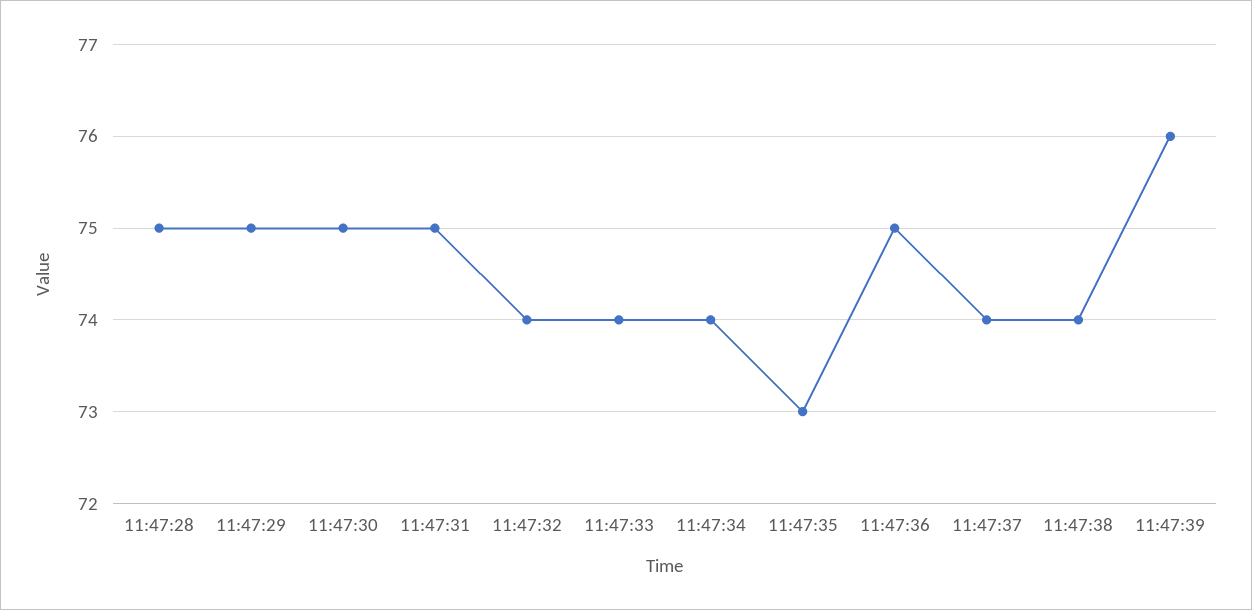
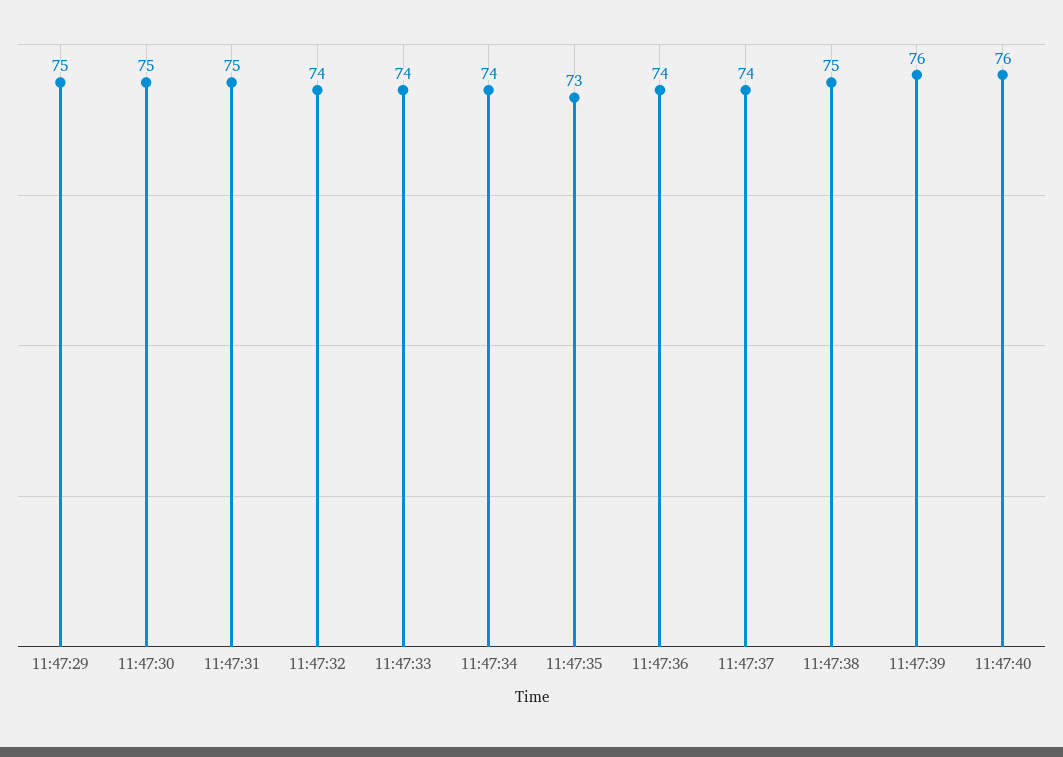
11:47:28: 75 -> none
11:47:36: 75 -> 74
11:47:38: 74 -> 75
11:47:40: none -> 76

